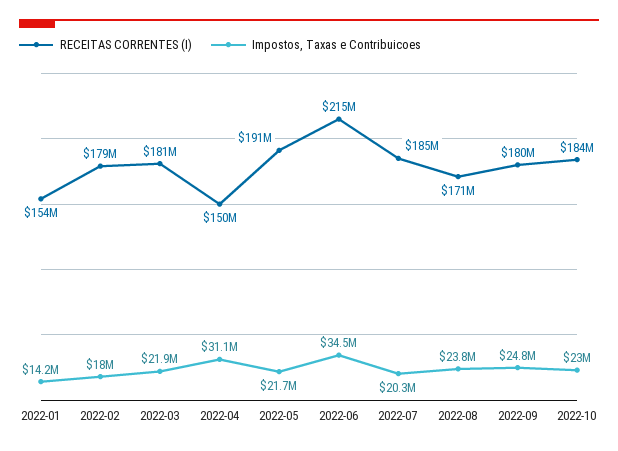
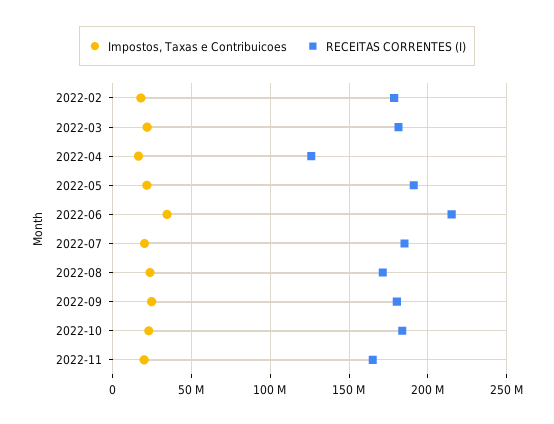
RECEITAS CORRENTES (I), 2022-01: 154000000 -> none
Impostos, Taxas e Contribuicoes, 2022-01: 14200000 -> none
RECEITAS CORRENTES (I), 2022-04: 150000000 -> 125000000
Impostos, Taxas e Contribuicoes, 2022-04: 31100000 -> 15000000
Impostos, Taxas e Contribuicoes, 2022-11: none -> 20000000
RECEITAS CORRENTES (I), 2022-11: none -> 165000000

